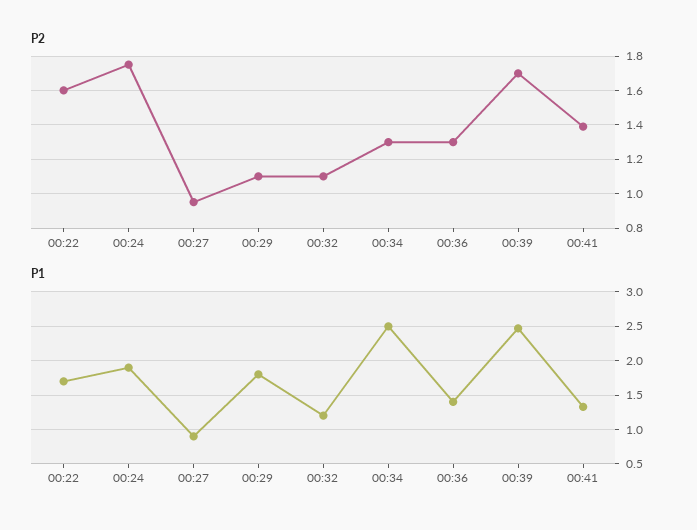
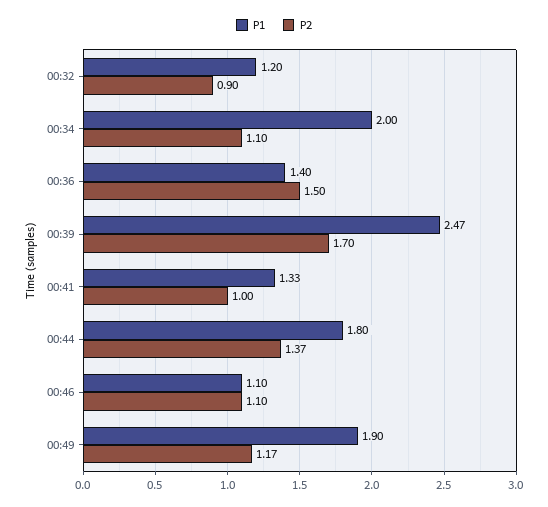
P2, 00:22: 1.6 -> none
P2, 00:24: 1.75 -> none
P2, 00:27: 0.95 -> none
P2, 00:29: 1.1 -> none
P2, 00:32: 1.1 -> 0.9
P2, 00:34: 1.3 -> 1.1
P2, 00:36: 1.3 -> 1.5
P2, 00:41: 1.4 -> 1
P1, 00:22: 1.7 -> none
P1, 00:24: 1.9 -> none
P1, 00:27: 0.9 -> none
P1, 00:29: 1.8 -> none
P1, 00:34: 2.5 -> 2
P1, 00:44: none -> 1.8
P2, 00:44: none -> 1.37
P1, 00:46: none -> 1.1
P2, 00:46: none -> 1.1
P1, 00:49: none -> 1.9
P2, 00:49: none -> 1.17

